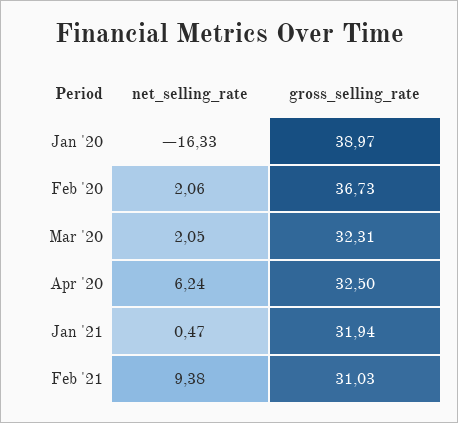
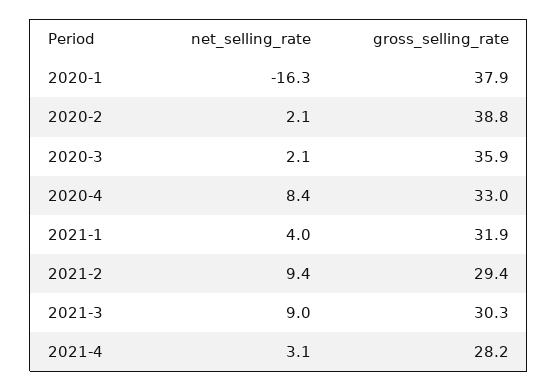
gross_selling_rate, Jan '20: 38.97 -> 37.9
gross_selling_rate, Feb '20: 36.73 -> 38.8
gross_selling_rate, Mar '20: 32.31 -> 35.9
net_selling_rate, Apr '20: 6.24 -> 8.4
gross_selling_rate, Apr '20: 32.5 -> 33
net_selling_rate, Jan '21: 0.47 -> 4
gross_selling_rate, Feb '21: 31.03 -> 29.4
net_selling_rate, 2021-3: none -> 9
gross_selling_rate, 2021-3: none -> 30.3
net_selling_rate, 2021-4: none -> 3.1
gross_selling_rate, 2021-4: none -> 28.2

